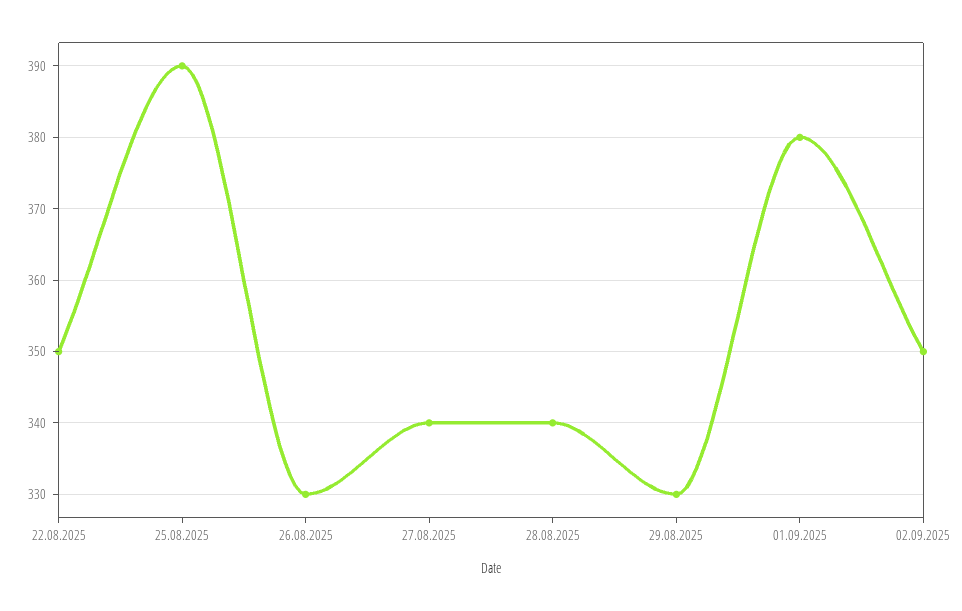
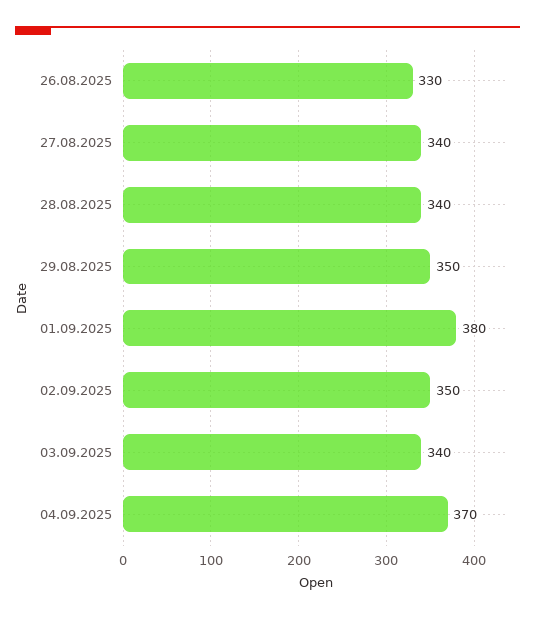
22.08.2025: 350 -> none
25.08.2025: 390 -> none
29.08.2025: 330 -> 350
03.09.2025: none -> 340
04.09.2025: none -> 370

